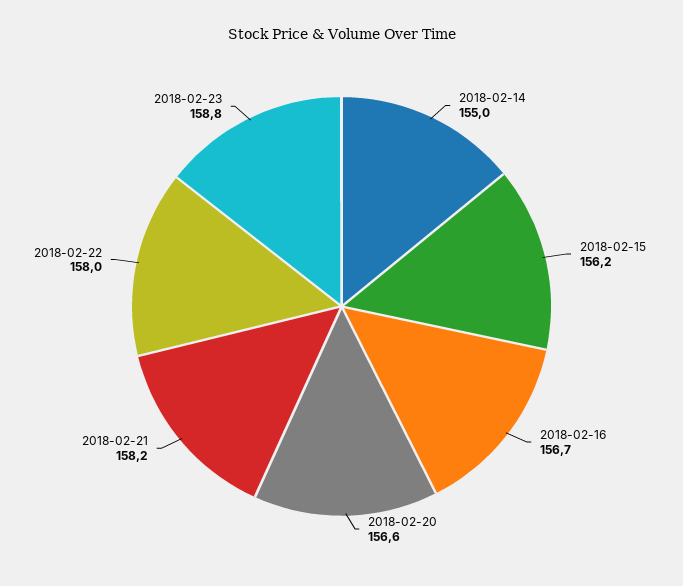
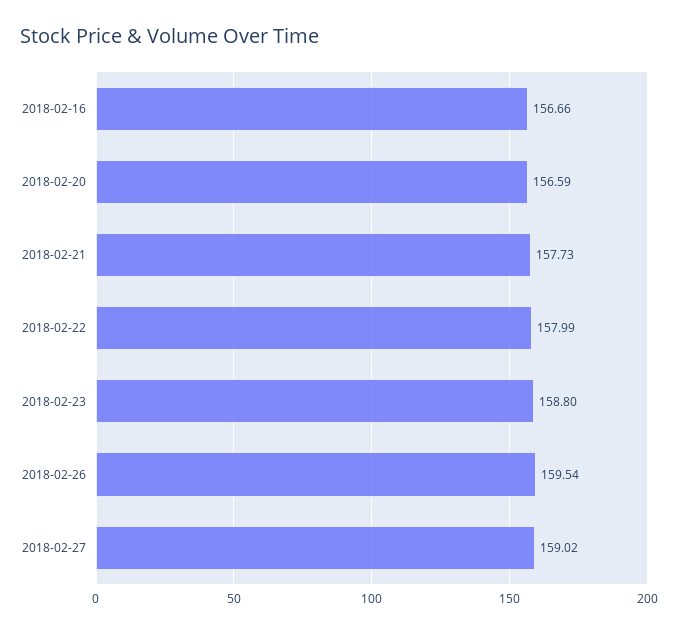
2018-02-14: 155 -> none
2018-02-15: 156.2 -> none
2018-02-21: 158.2 -> 157.73
2018-02-26: none -> 159.54
2018-02-27: none -> 159.02

